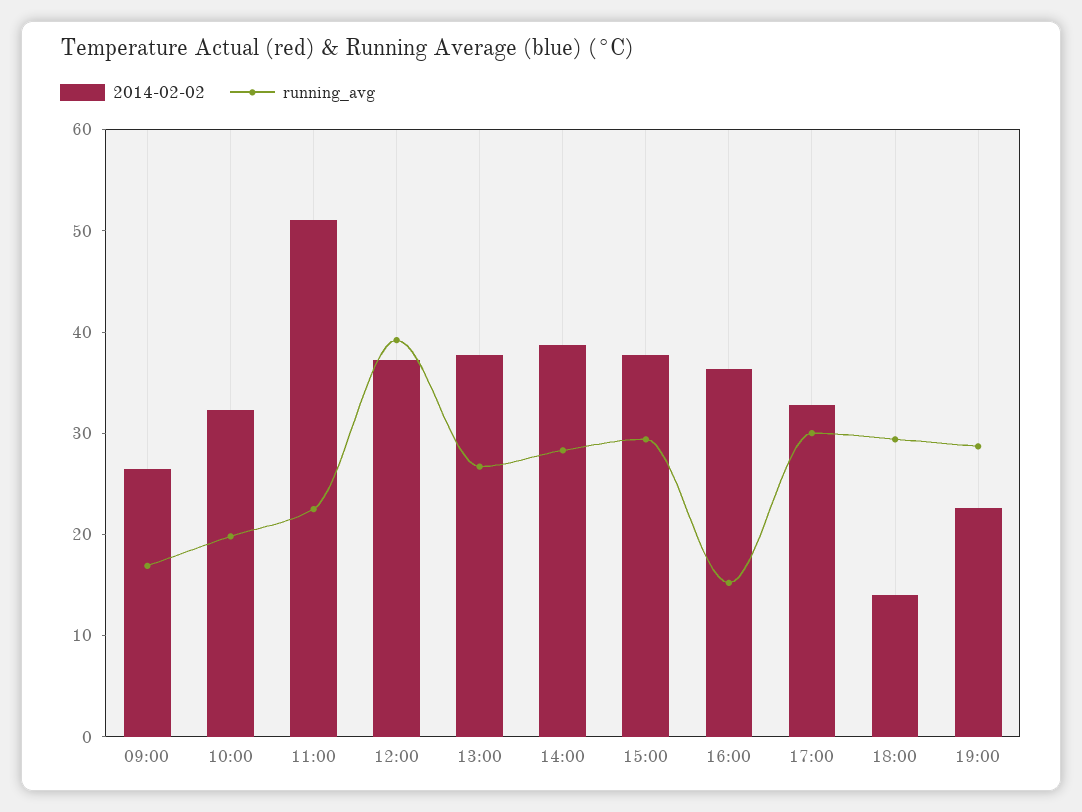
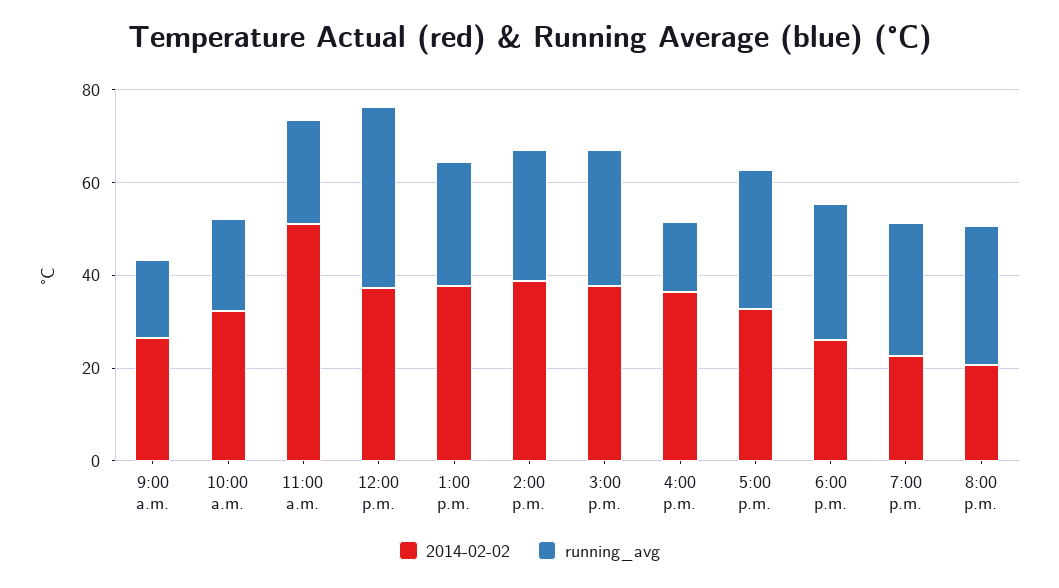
2014-02-02, 18:00: 14 -> 25
2014-02-02, 8:00 p.m.: none -> 20
running_avg, 8:00 p.m.: none -> 30

